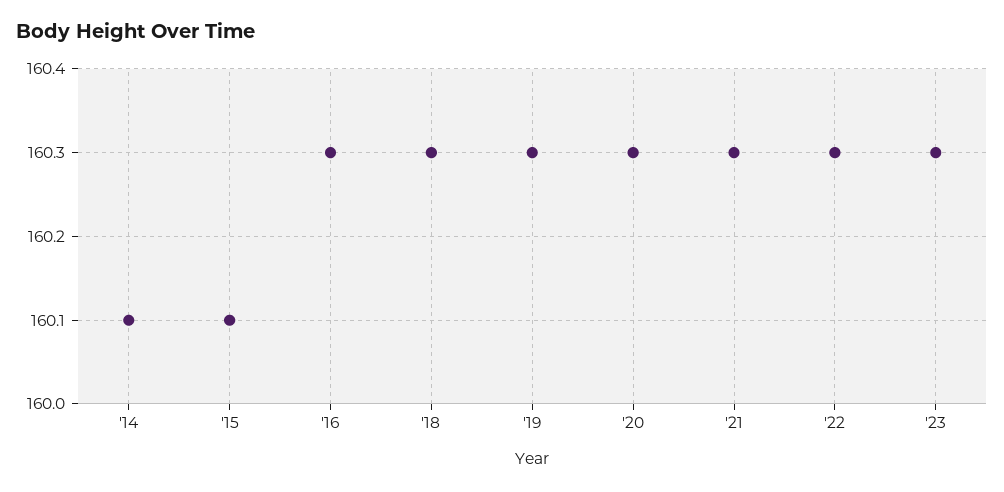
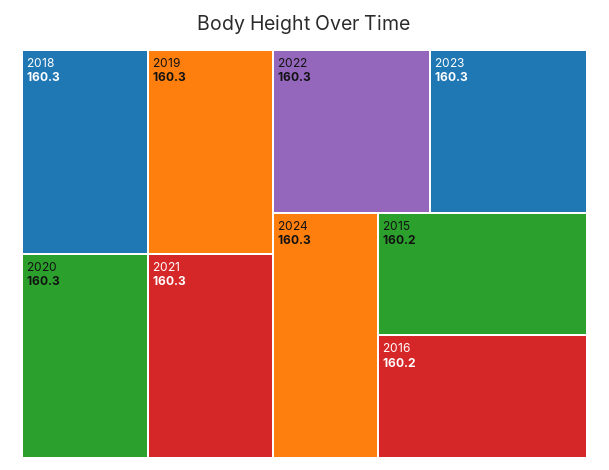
'14: 160.1 -> none
'15: 160.1 -> 160.2
'16: 160.3 -> 160.2
2024: none -> 160.3

